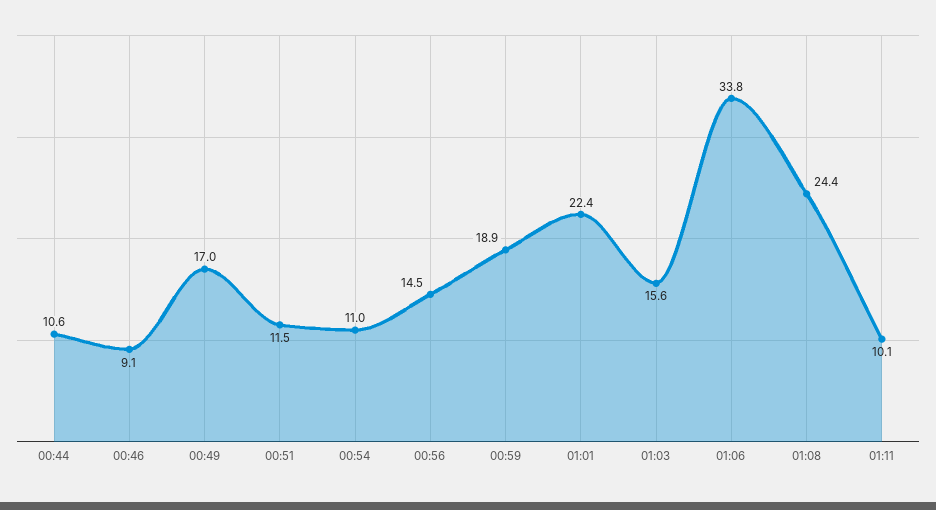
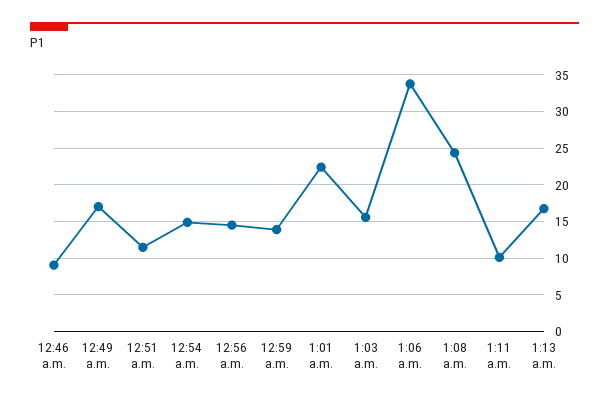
00:44: 10.6 -> none
00:54: 11 -> 15
00:59: 18.9 -> 14
1:13 a.m.: none -> 17

